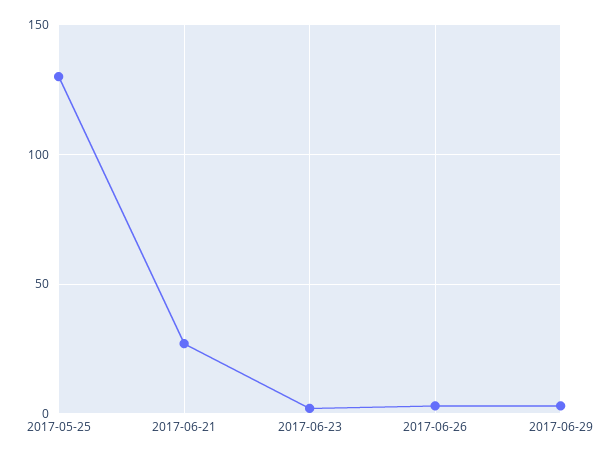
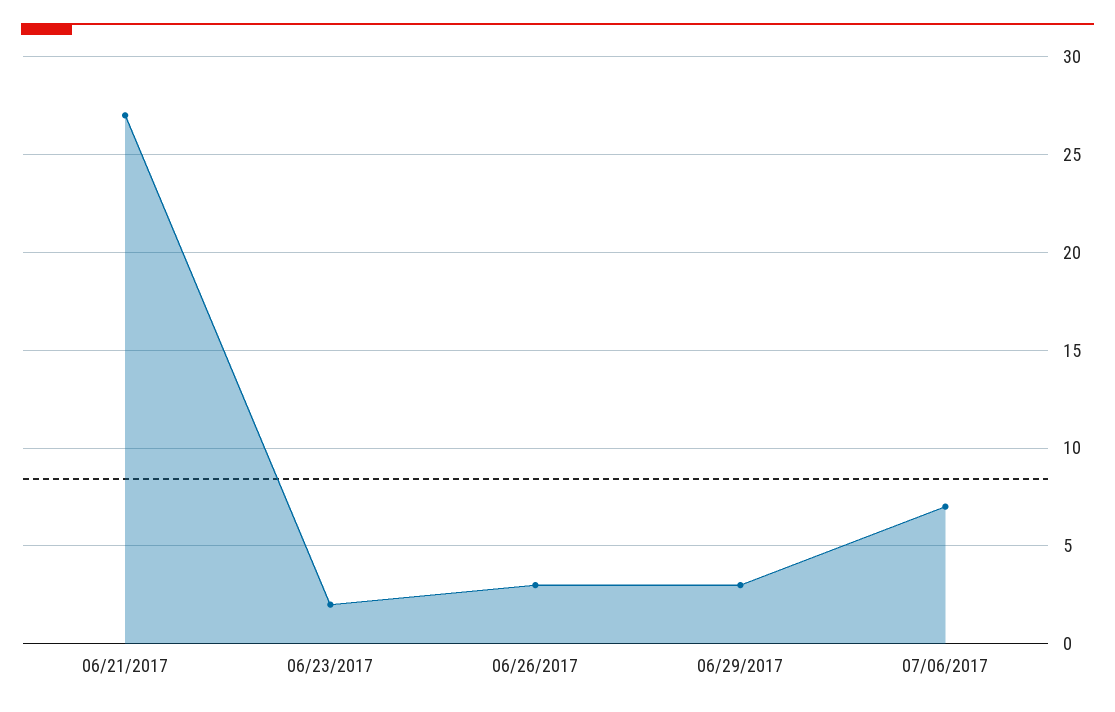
2017-05-25: 130 -> none
07/06/2017: none -> 7

